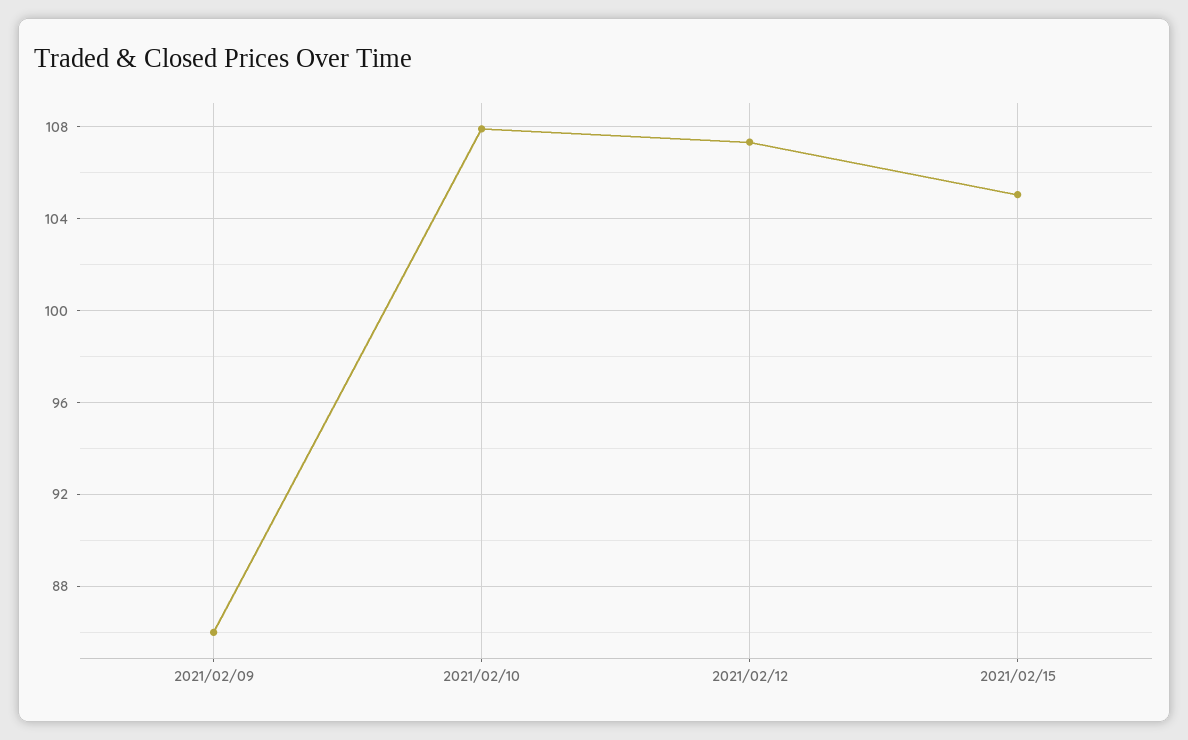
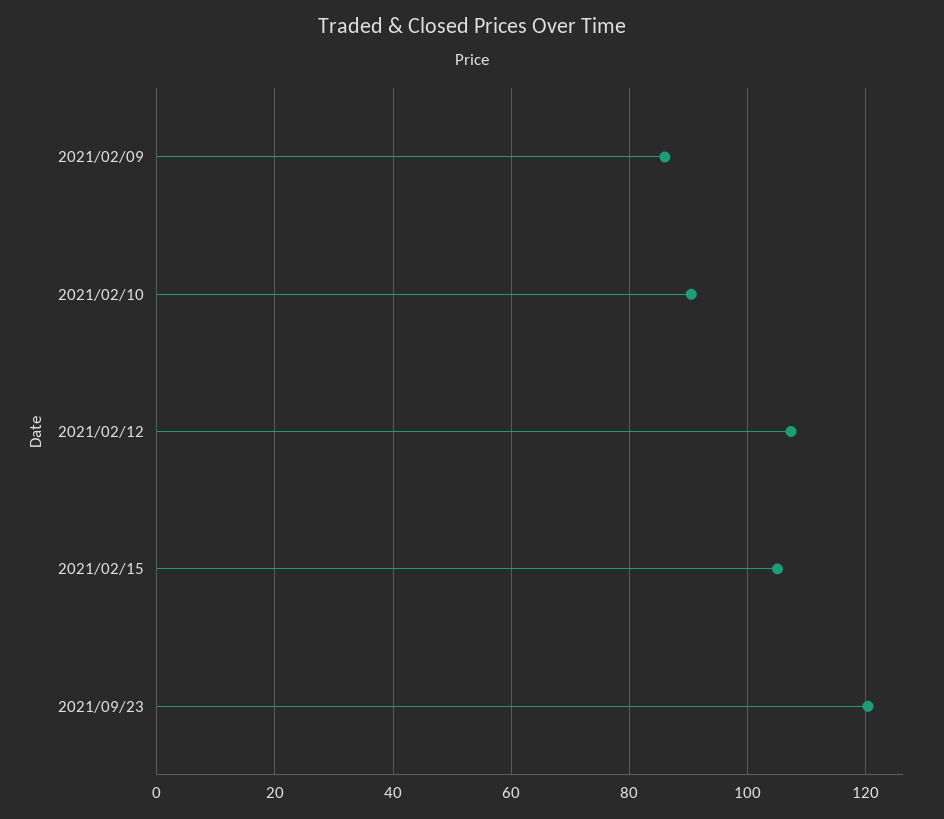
2021/02/10: 108 -> 90
2021/09/23: none -> 120

